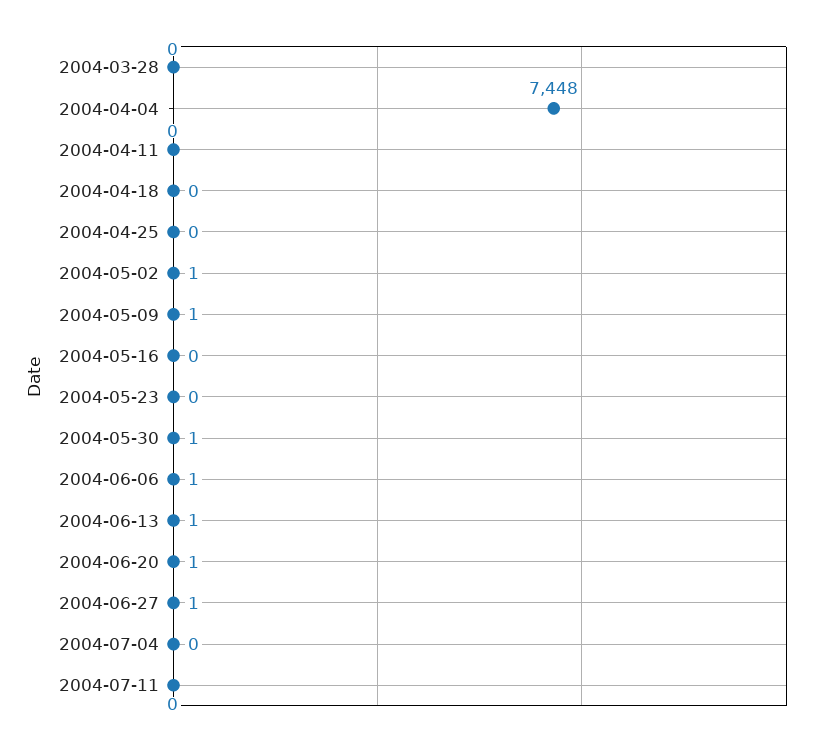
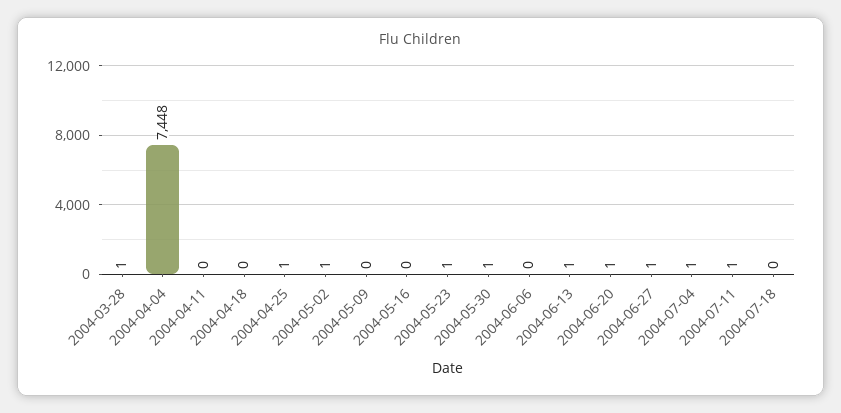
2004-03-28: 0 -> 1
2004-04-25: 0 -> 1
2004-05-09: 1 -> 0
2004-05-23: 0 -> 1
2004-06-06: 1 -> 0
2004-07-04: 0 -> 1
2004-07-11: 0 -> 1
2004-07-18: none -> 0

